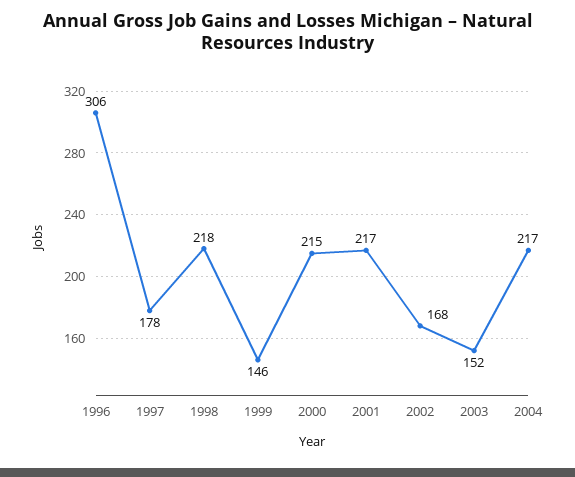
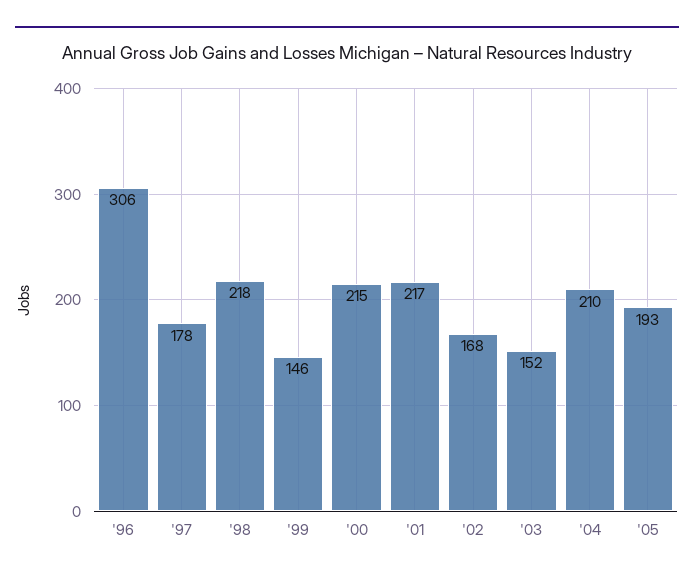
2004: 217 -> 210
'05: none -> 193

